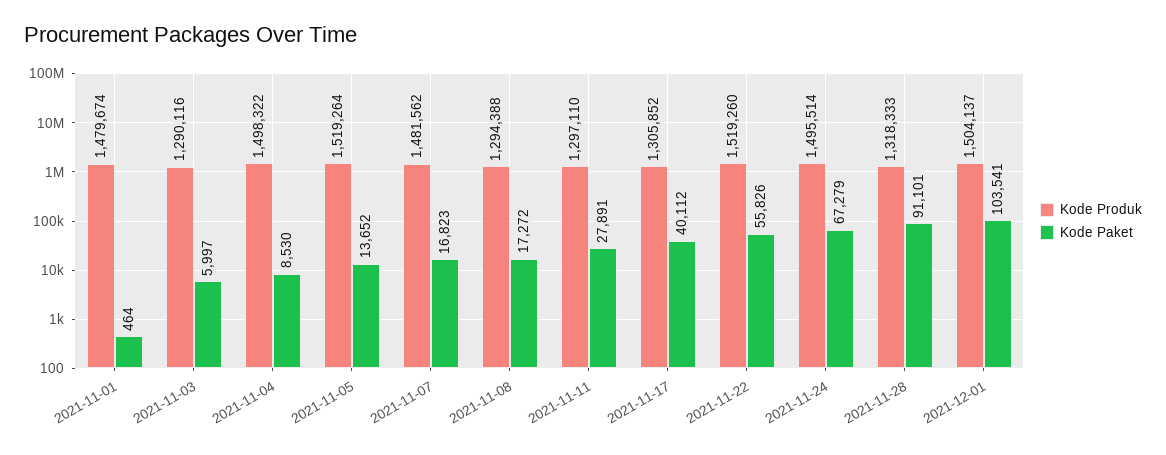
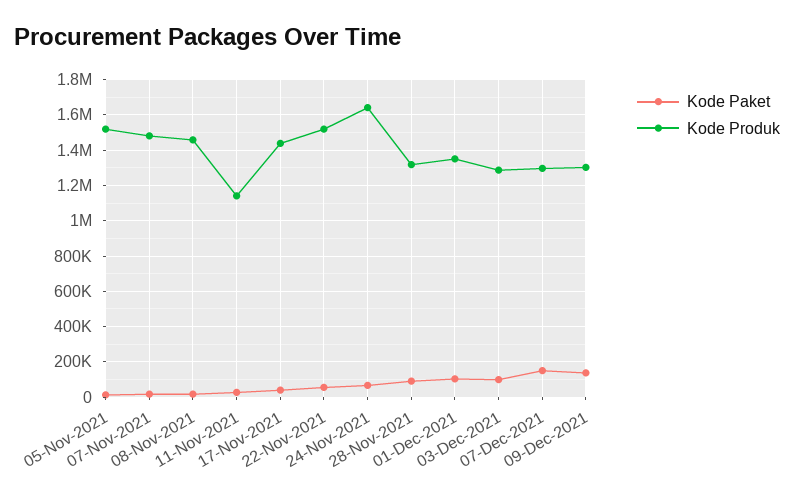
Kode Produk, 2021-11-01: 1479674 -> none
Kode Paket, 2021-11-01: 464 -> none
Kode Produk, 2021-11-03: 1290116 -> none
Kode Paket, 2021-11-03: 5997 -> none
Kode Produk, 2021-11-04: 1498322 -> none
Kode Paket, 2021-11-04: 8530 -> none
Kode Produk, 2021-11-08: 1294388 -> 1450000
Kode Produk, 2021-11-11: 1297110 -> 1150000
Kode Produk, 2021-11-17: 1305852 -> 1450000
Kode Produk, 2021-11-24: 1495514 -> 1650000
Kode Produk, 2021-12-01: 1504137 -> 1350000
Kode Paket, 03-Dec-2021: none -> 100000
Kode Produk, 03-Dec-2021: none -> 1300000
Kode Paket, 07-Dec-2021: none -> 150000
Kode Produk, 07-Dec-2021: none -> 1300000
Kode Paket, 09-Dec-2021: none -> 150000
Kode Produk, 09-Dec-2021: none -> 1300000

